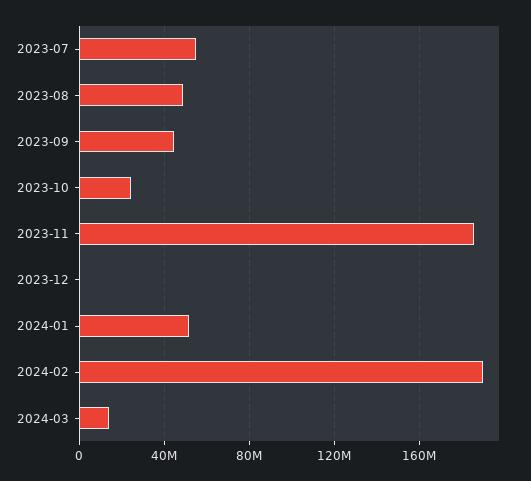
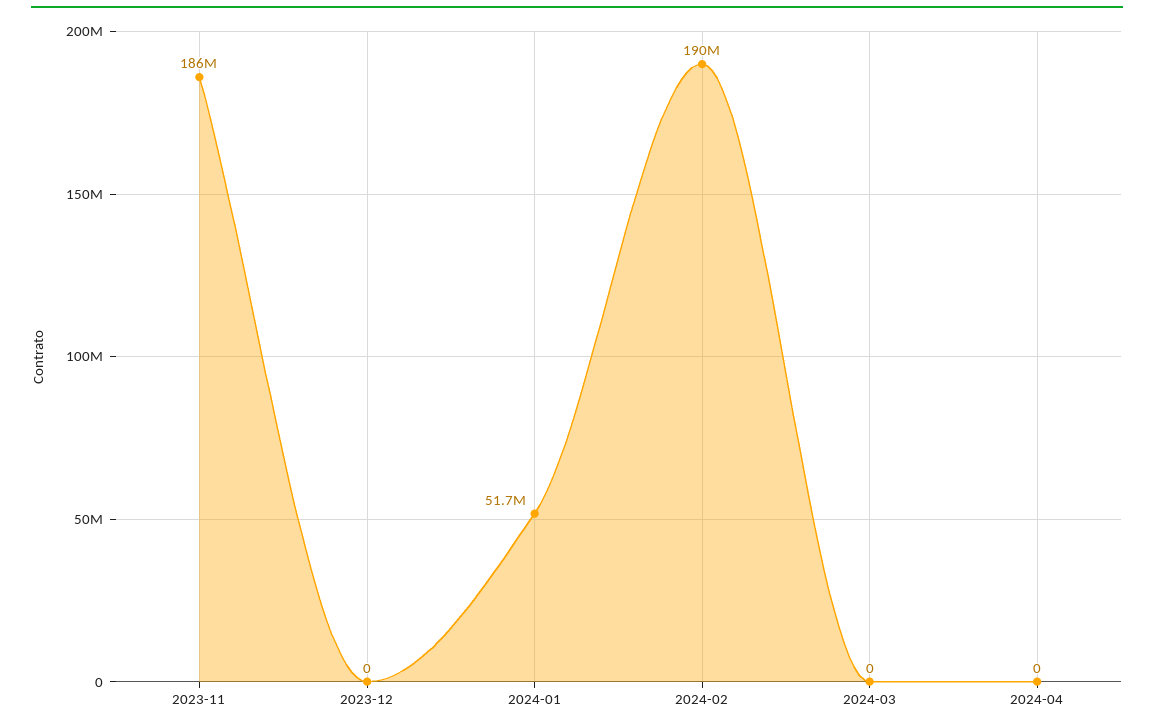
2023-07: 55000000 -> none
2023-08: 50000000 -> none
2023-09: 45000000 -> none
2023-10: 25000000 -> none
2024-03: 15000000 -> 0
2024-04: none -> 0

